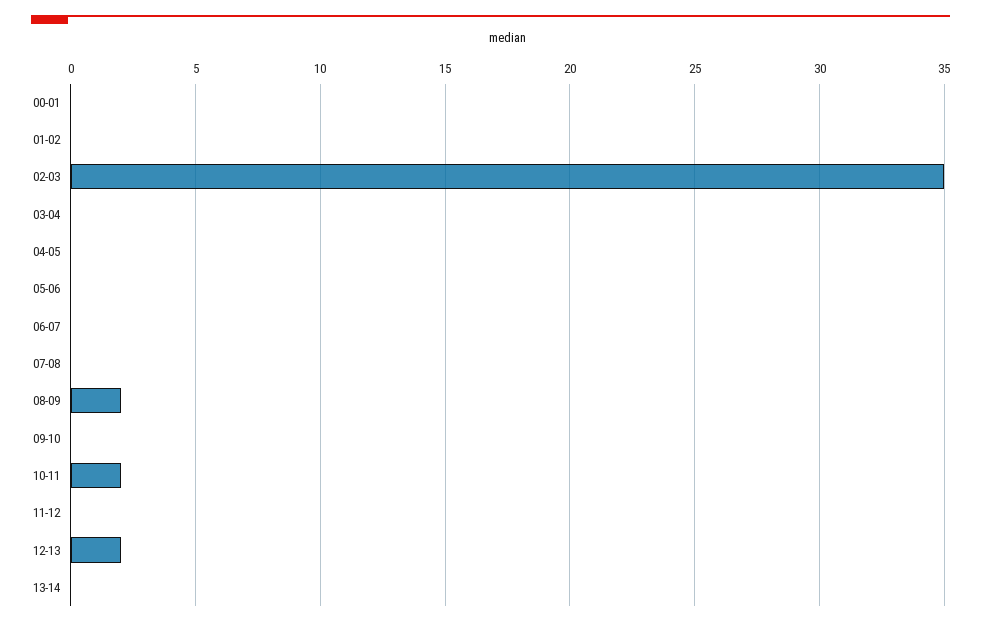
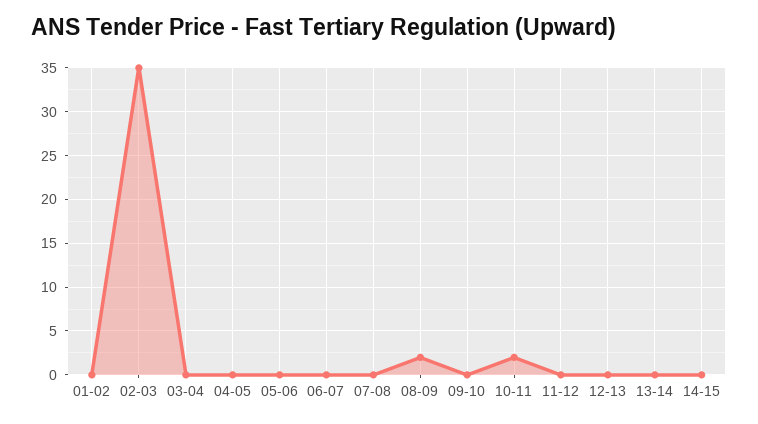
00-01: 0 -> none
12-13: 2 -> 0
14-15: none -> 0

